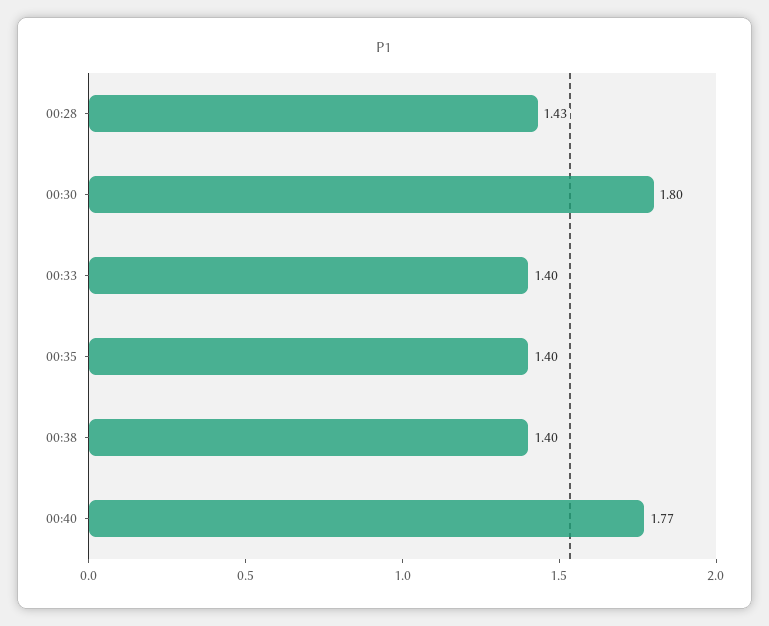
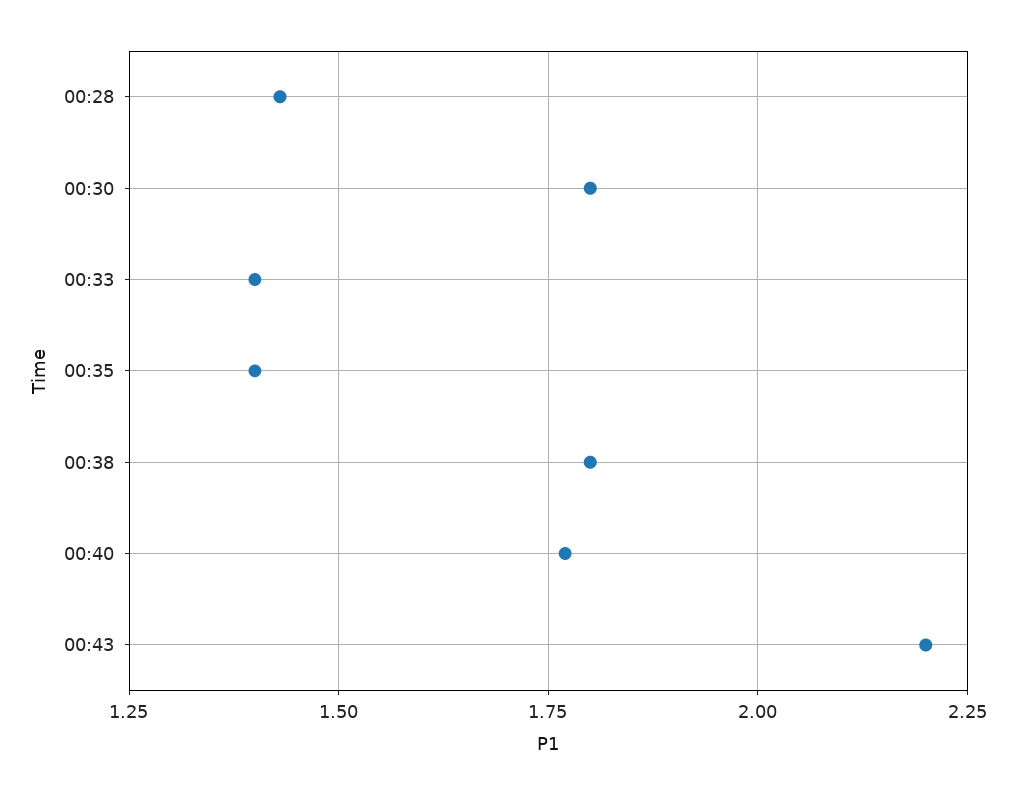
00:38: 1.4 -> 1.8
00:43: none -> 2.2

